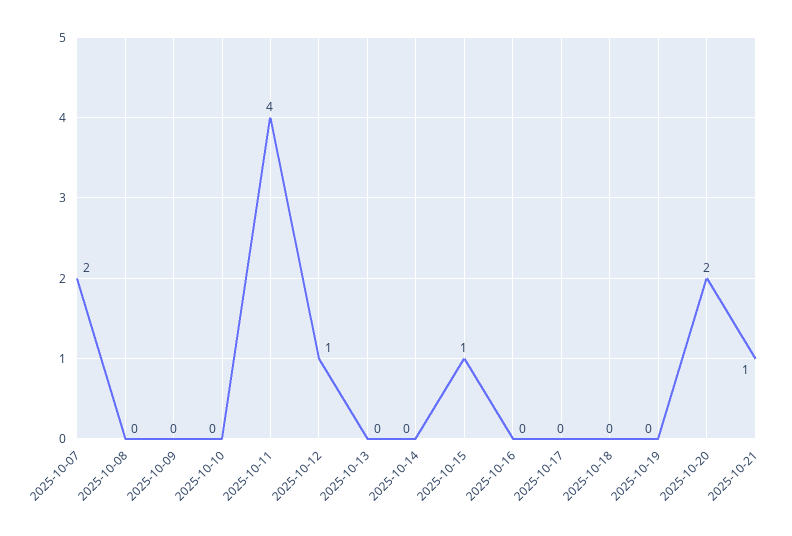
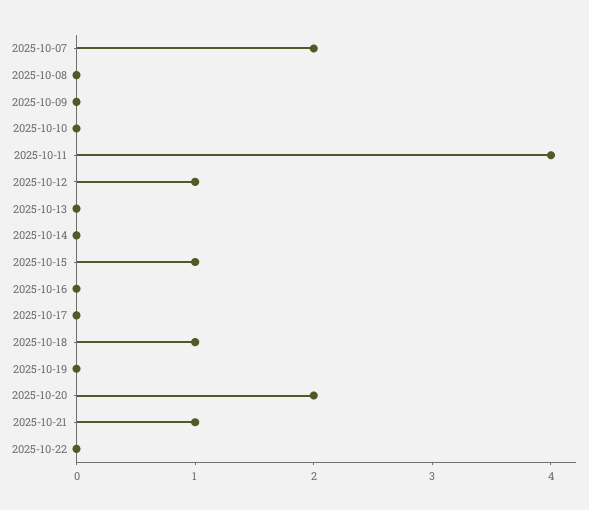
2025-10-18: 0 -> 1
2025-10-22: none -> 0

